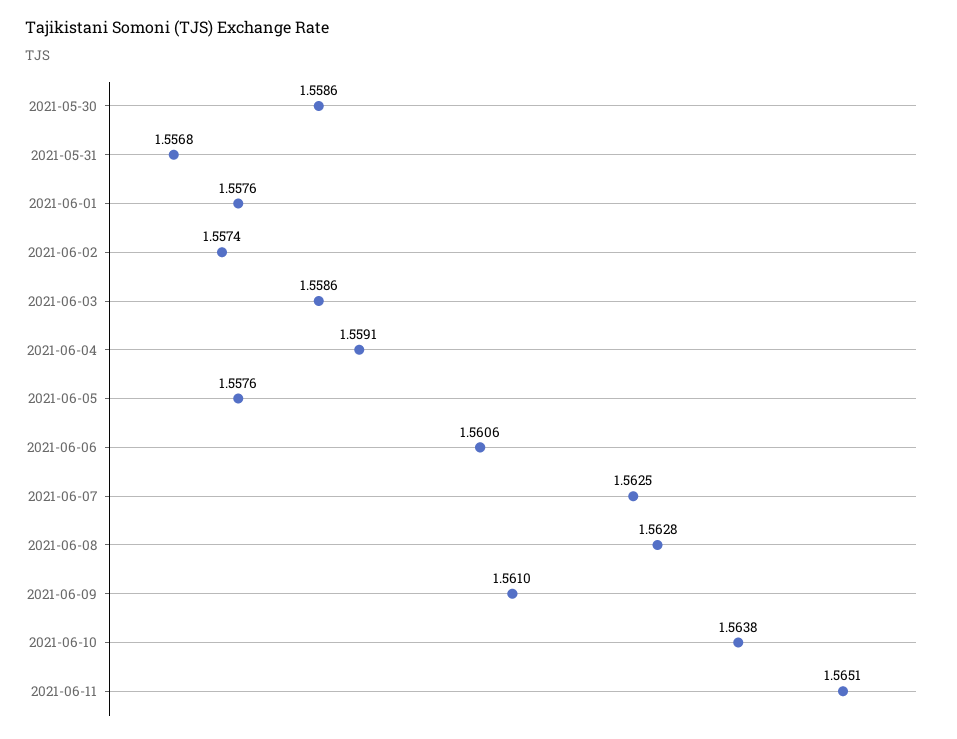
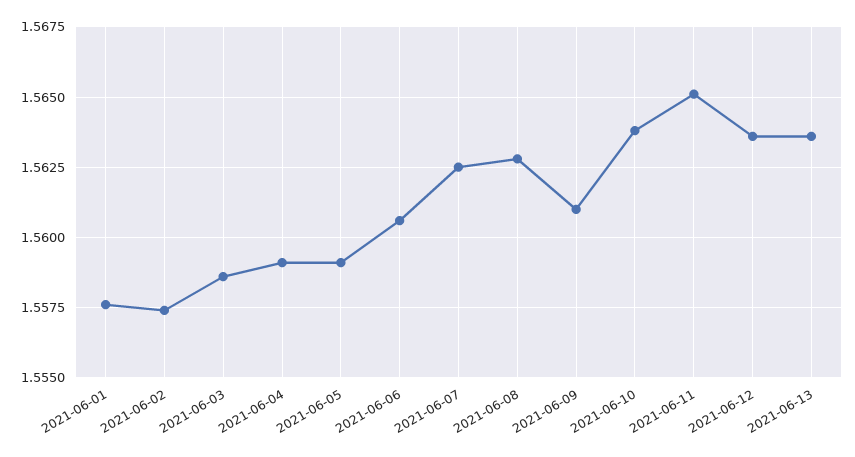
2021-05-30: 1.5586 -> none
2021-05-31: 1.5568 -> none
2021-06-05: 1.5576 -> 1.559
2021-06-12: none -> 1.5635
2021-06-13: none -> 1.5635

